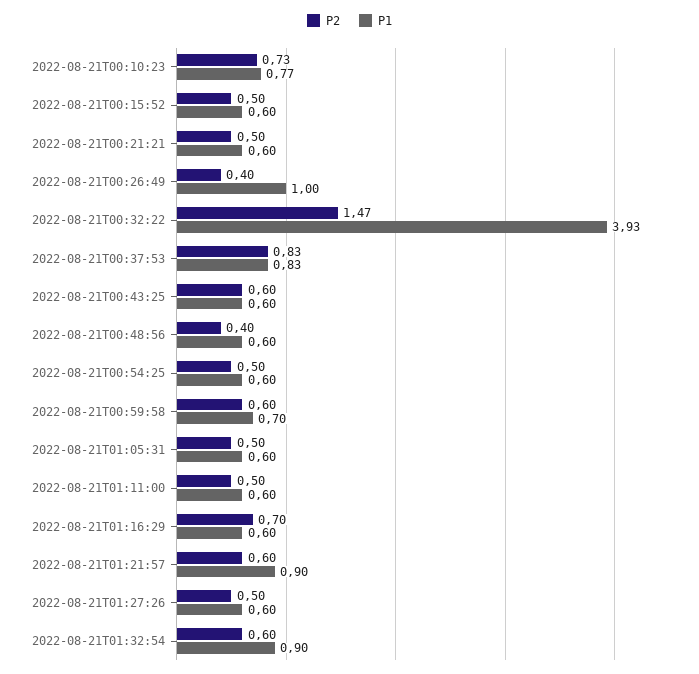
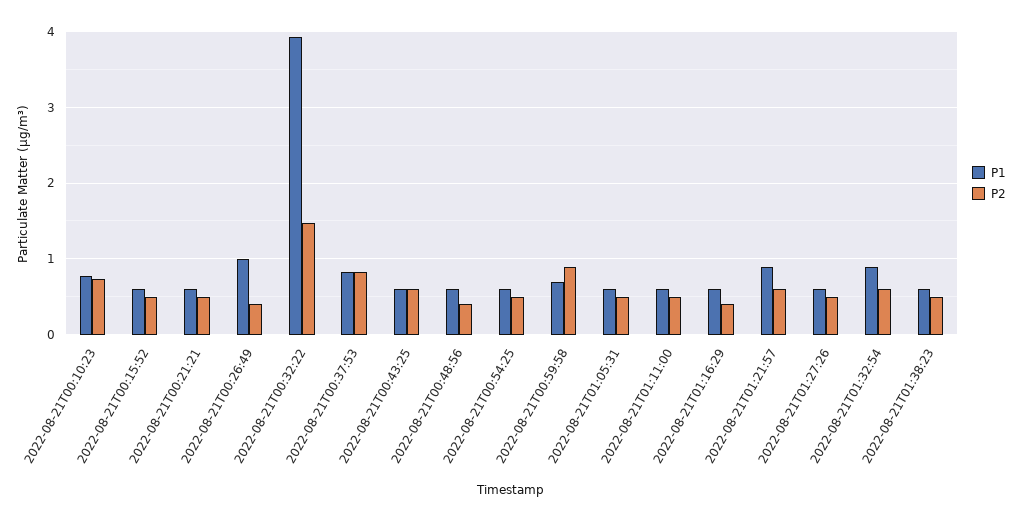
P2, 2022-08-21T00:59:58: 0.6 -> 0.9
P2, 2022-08-21T01:16:29: 0.7 -> 0.4
P1, 2022-08-21T01:38:23: none -> 0.6
P2, 2022-08-21T01:38:23: none -> 0.5

